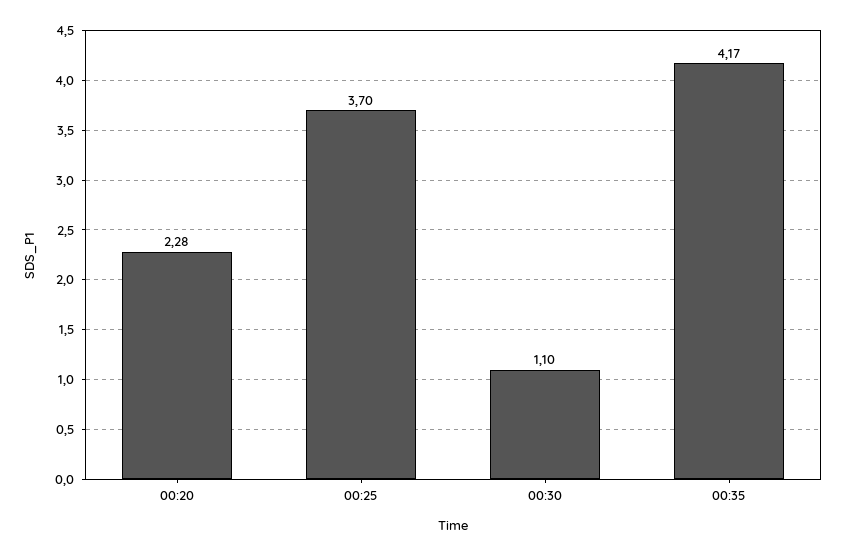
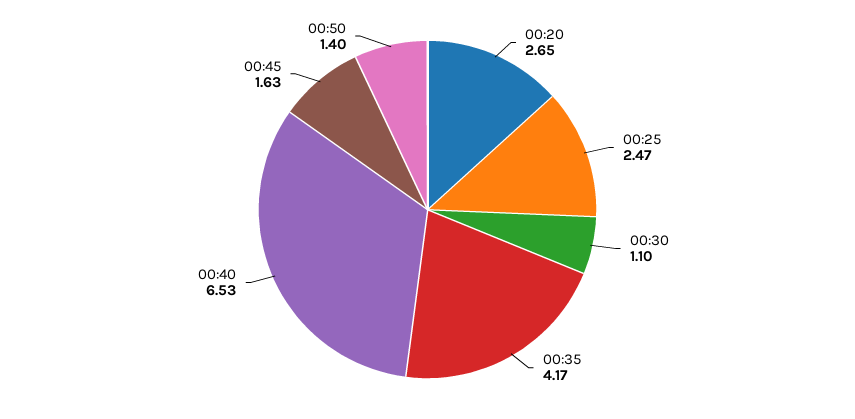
00:20: 2.28 -> 2.65
00:25: 3.7 -> 2.47
00:40: none -> 6.53
00:45: none -> 1.63
00:50: none -> 1.4

